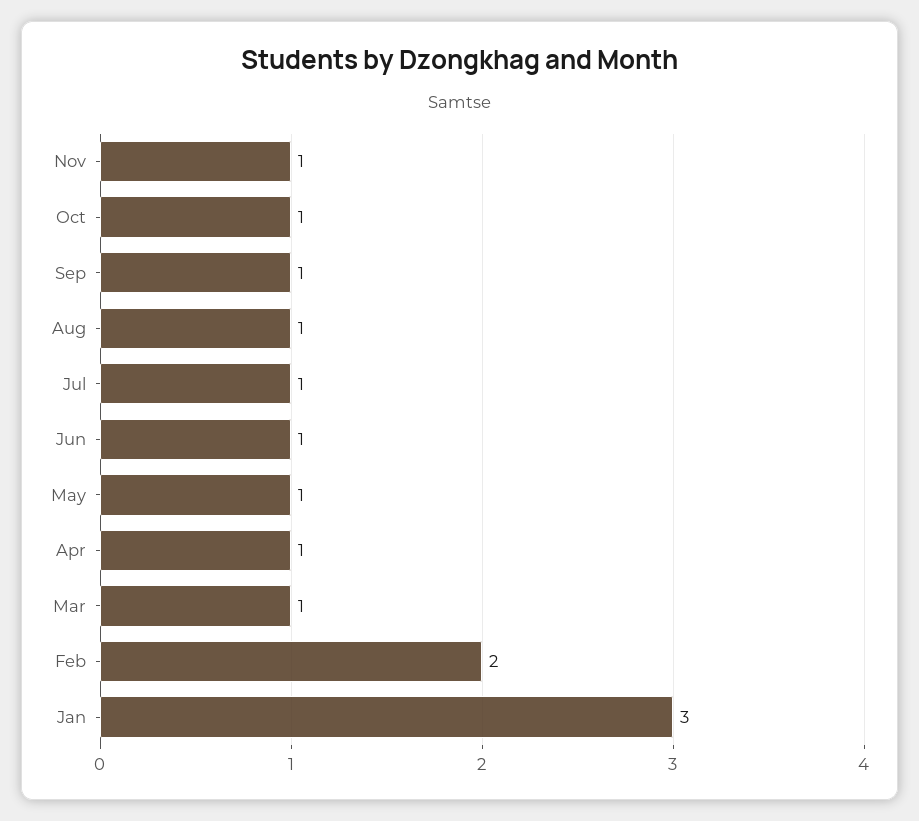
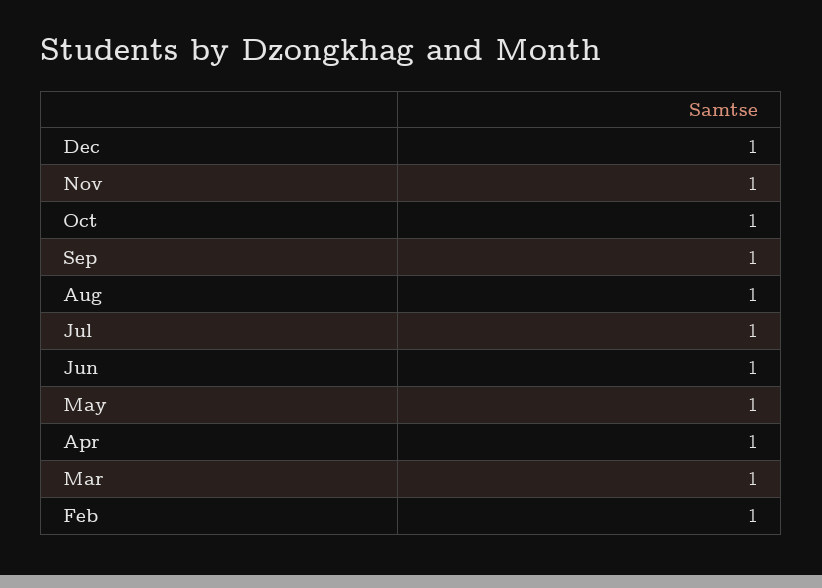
Feb: 2 -> 1
Jan: 3 -> none
Dec: none -> 1

